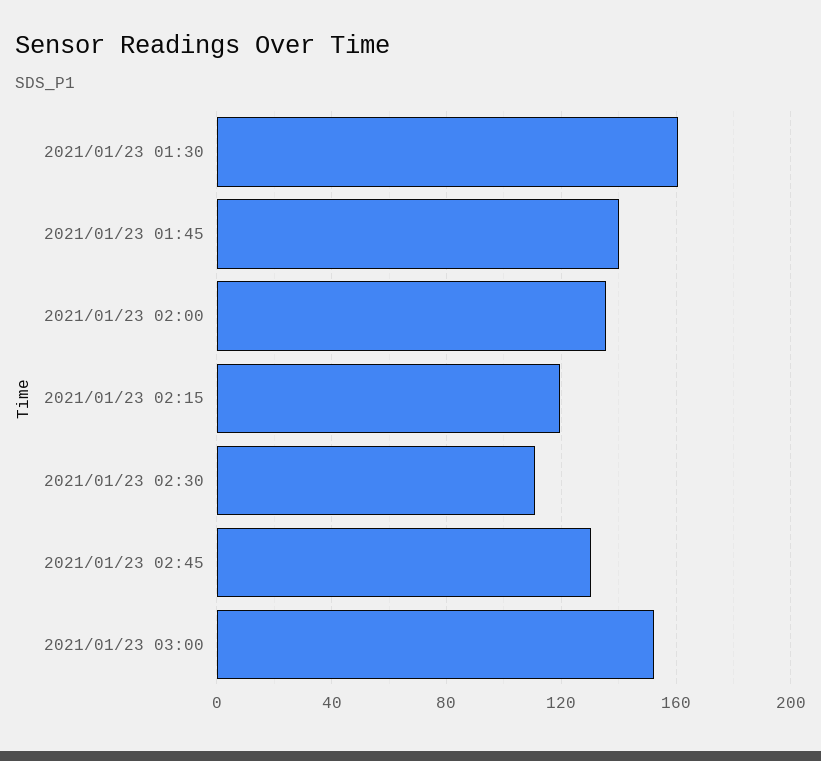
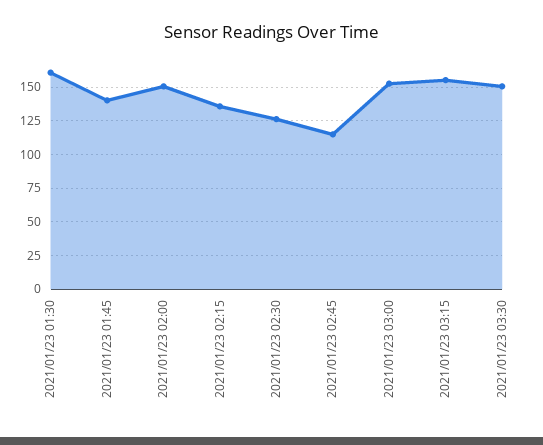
2021/01/23 02:00: 135 -> 150
2021/01/23 02:15: 120 -> 135
2021/01/23 02:30: 110 -> 125
2021/01/23 02:45: 130 -> 115
2021/01/23 03:15: none -> 155
2021/01/23 03:30: none -> 150

